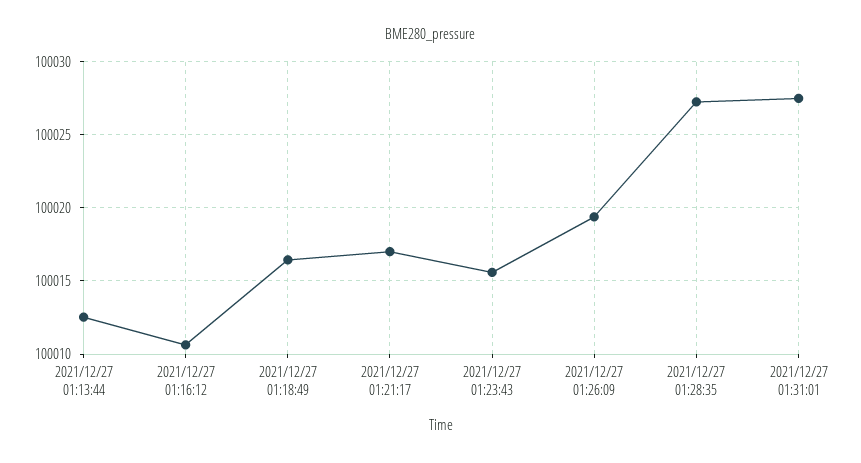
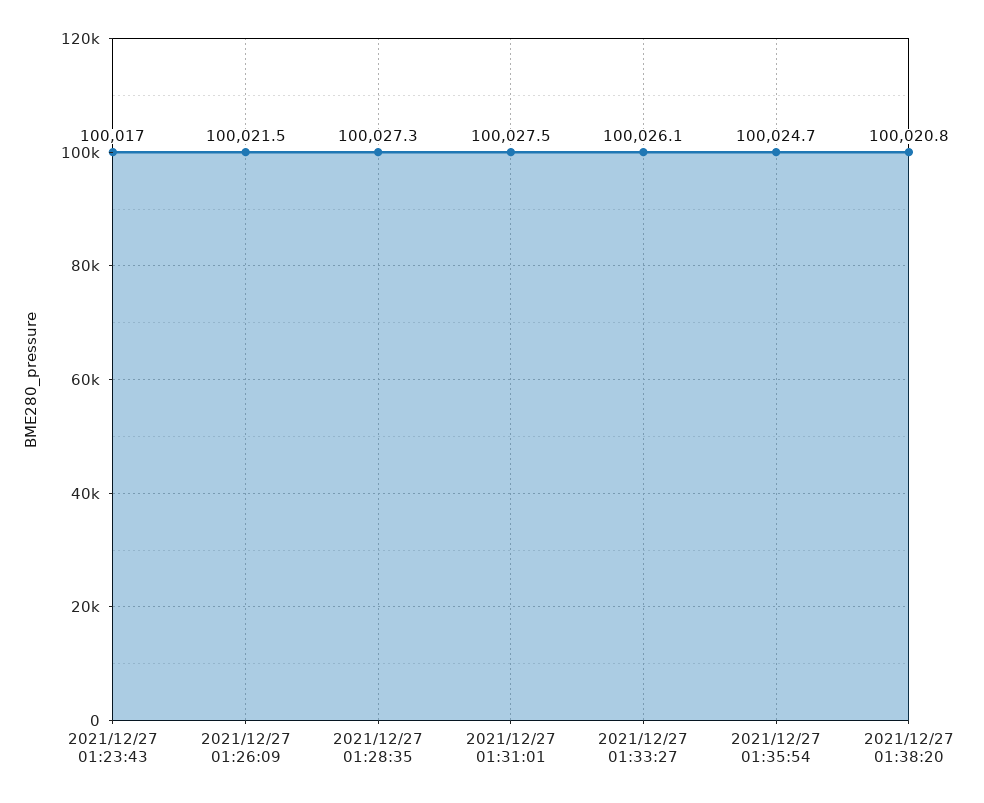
2021/12/27 01:13:44: 100012.5 -> none
2021/12/27 01:16:12: 100010.5 -> none
2021/12/27 01:18:49: 100016.5 -> none
2021/12/27 01:21:17: 100017 -> none
2021/12/27 01:23:43: 100015.5 -> 100017
2021/12/27 01:26:09: 100019.5 -> 100021.5
2021/12/27 01:33:27: none -> 100026.1
2021/12/27 01:35:54: none -> 100024.7
2021/12/27 01:38:20: none -> 100020.8

